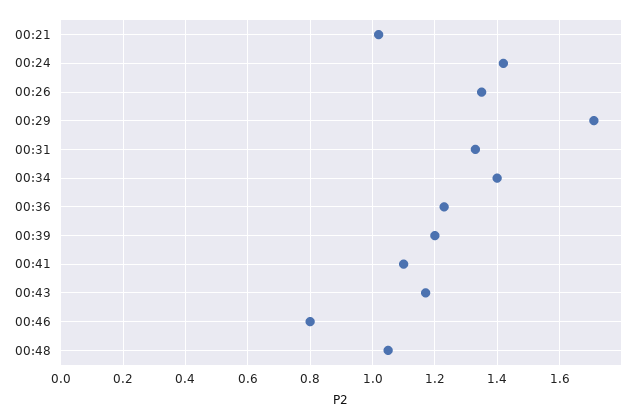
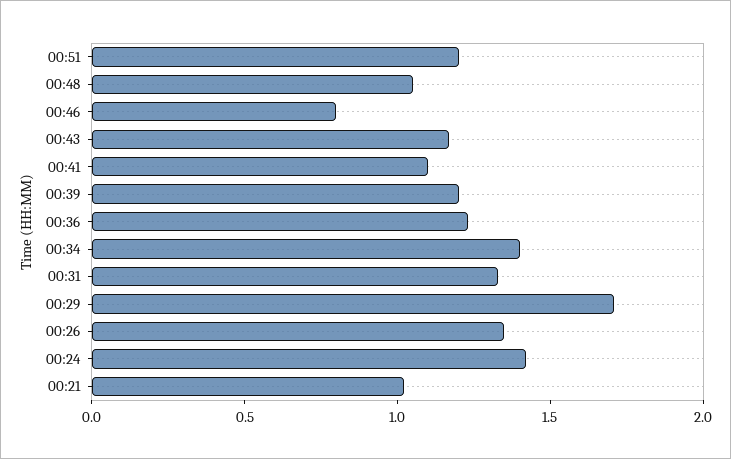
00:51: none -> 1.2

